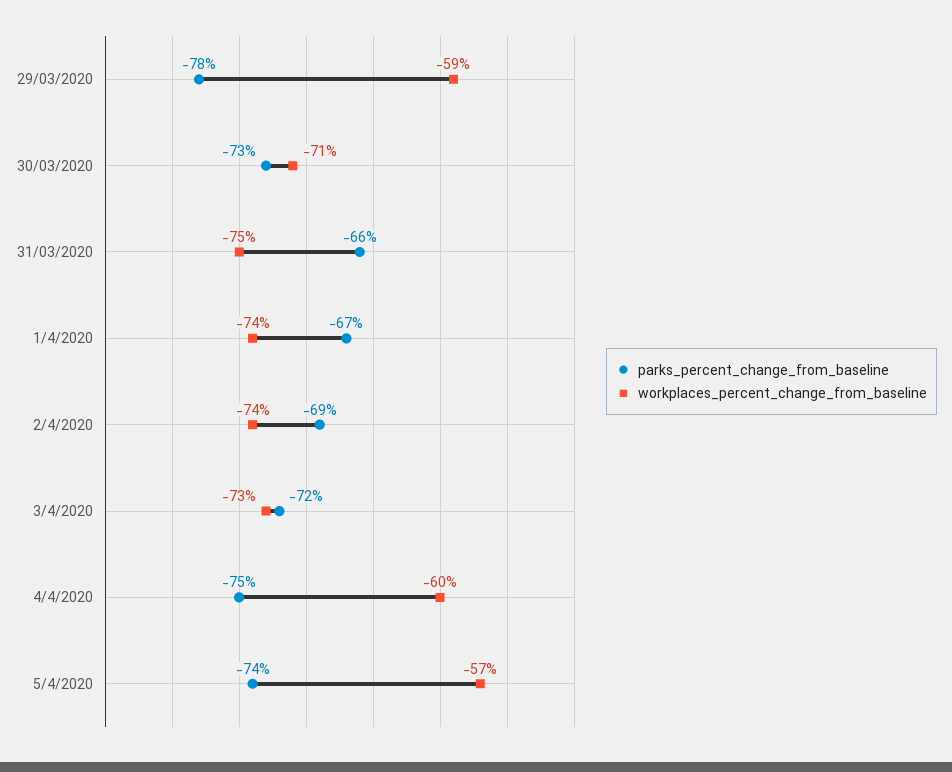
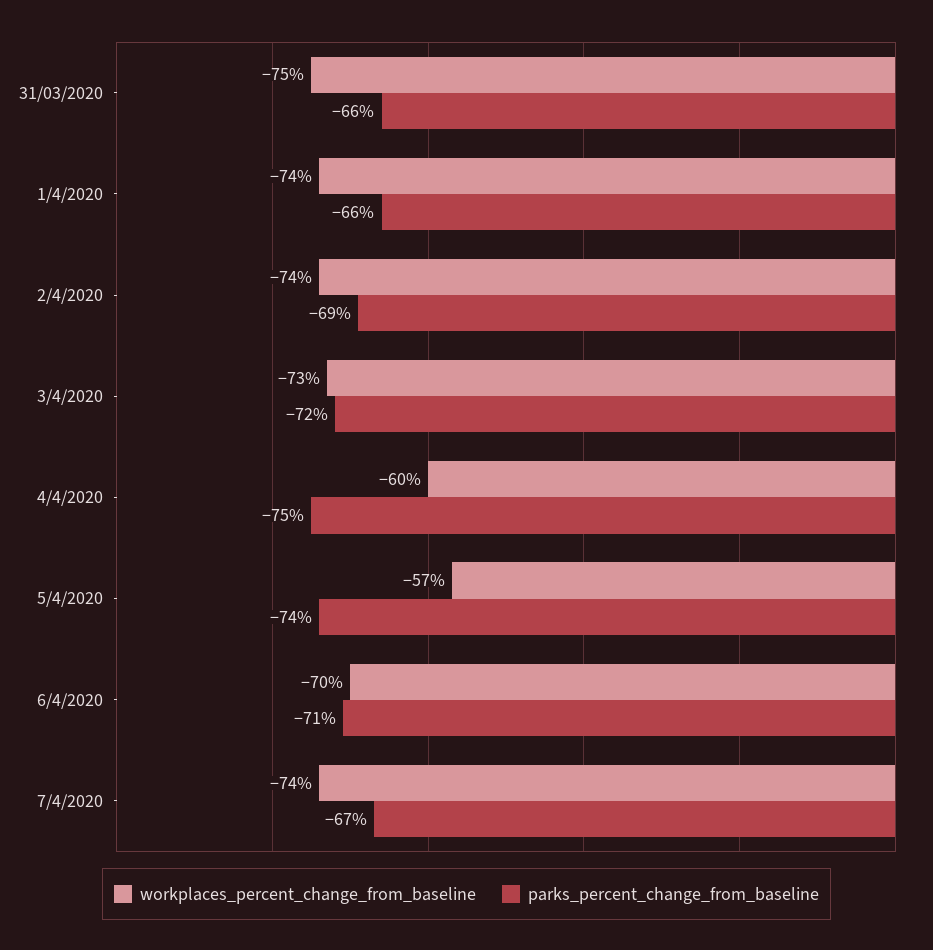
parks_percent_change_from_baseline, 29/03/2020: -78 -> none
workplaces_percent_change_from_baseline, 29/03/2020: -59 -> none
parks_percent_change_from_baseline, 30/03/2020: -73 -> none
workplaces_percent_change_from_baseline, 30/03/2020: -71 -> none
parks_percent_change_from_baseline, 1/4/2020: -67 -> -66
workplaces_percent_change_from_baseline, 6/4/2020: none -> -70
parks_percent_change_from_baseline, 6/4/2020: none -> -71
workplaces_percent_change_from_baseline, 7/4/2020: none -> -74
parks_percent_change_from_baseline, 7/4/2020: none -> -67

